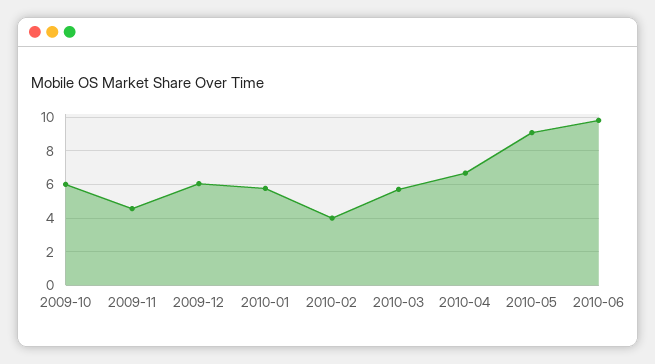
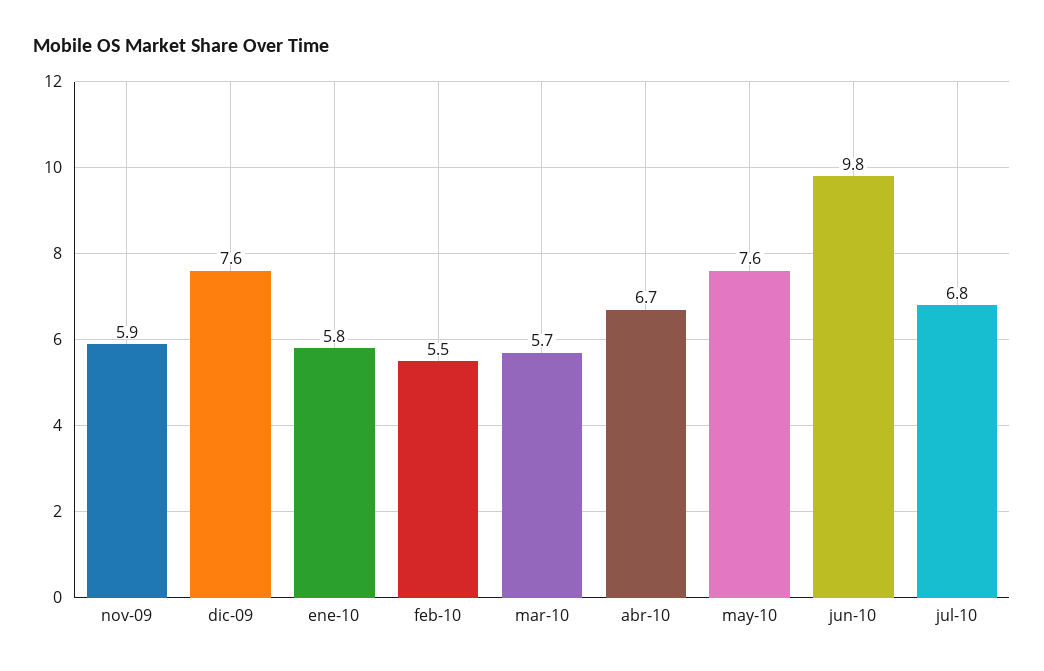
2009-10: 6 -> none
2009-11: 4.5 -> 5.9
2009-12: 6 -> 7.6
2010-02: 4 -> 5.5
2010-05: 9 -> 7.6
jul-10: none -> 6.8

